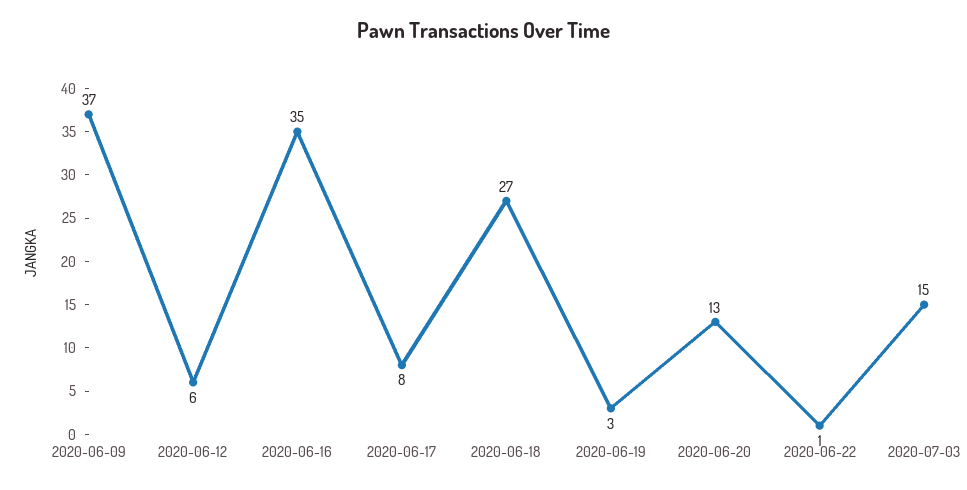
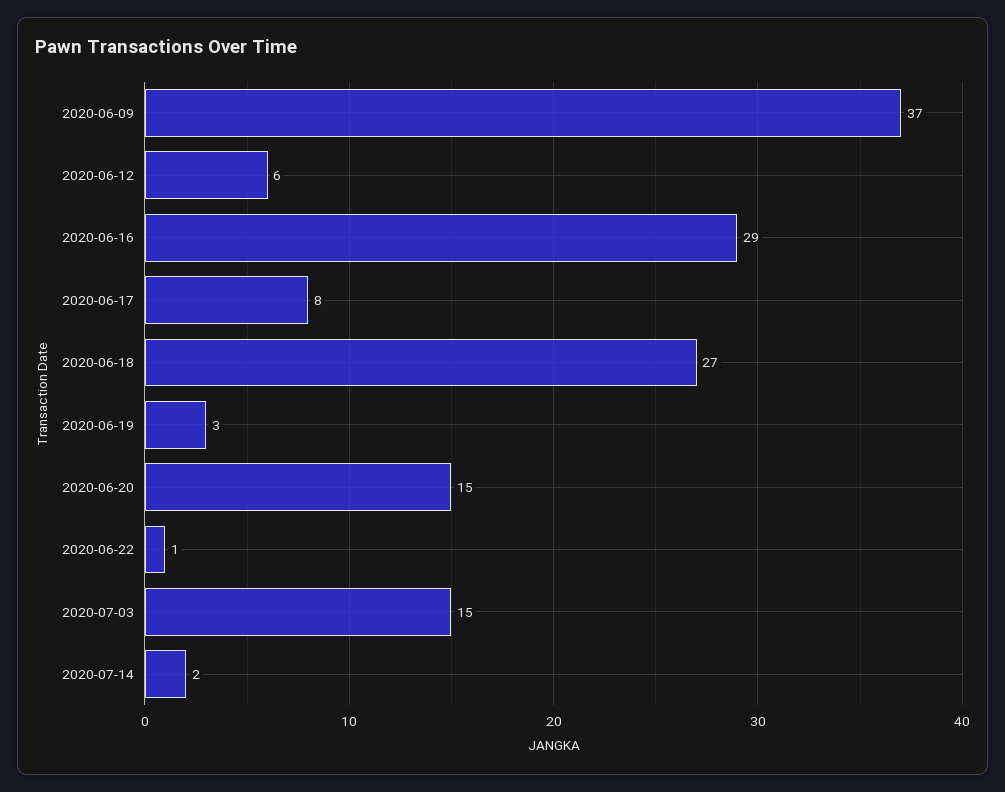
2020-06-16: 35 -> 29
2020-06-20: 13 -> 15
2020-07-14: none -> 2

